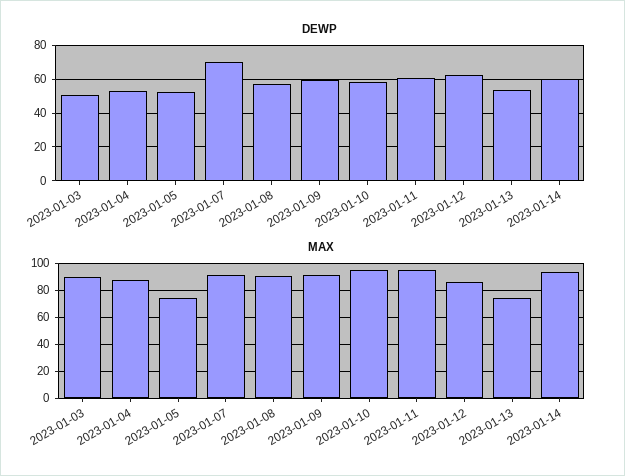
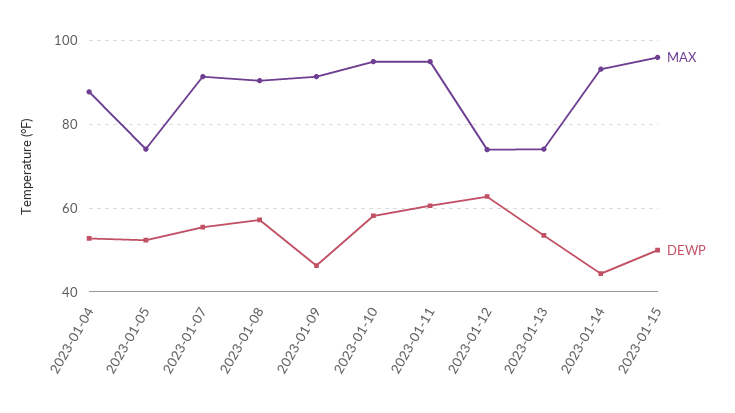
DEWP, 2023-01-03: 50 -> none
DEWP, 2023-01-07: 70 -> 56
DEWP, 2023-01-09: 60 -> 46
DEWP, 2023-01-14: 60 -> 44
MAX, 2023-01-03: 90 -> none
MAX, 2023-01-12: 85 -> 74
MAX, 2023-01-15: none -> 96
DEWP, 2023-01-15: none -> 50

